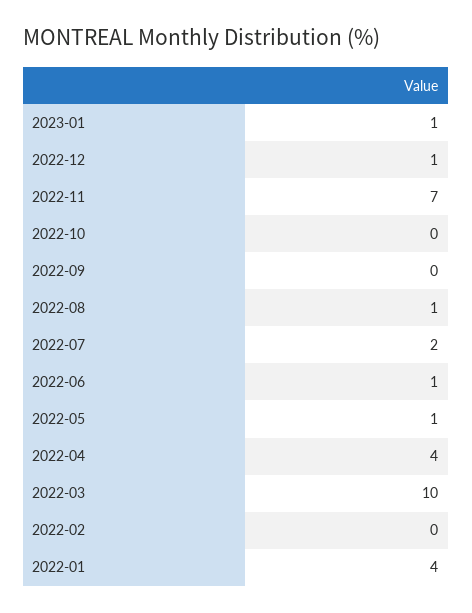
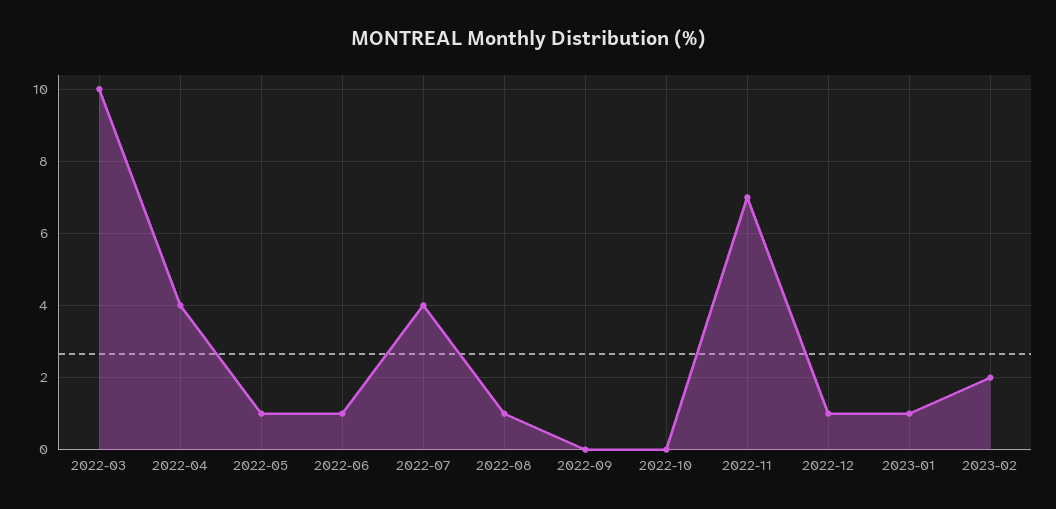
2022-07: 2 -> 4
2022-02: 0 -> none
2022-01: 4 -> none
2023-02: none -> 2

